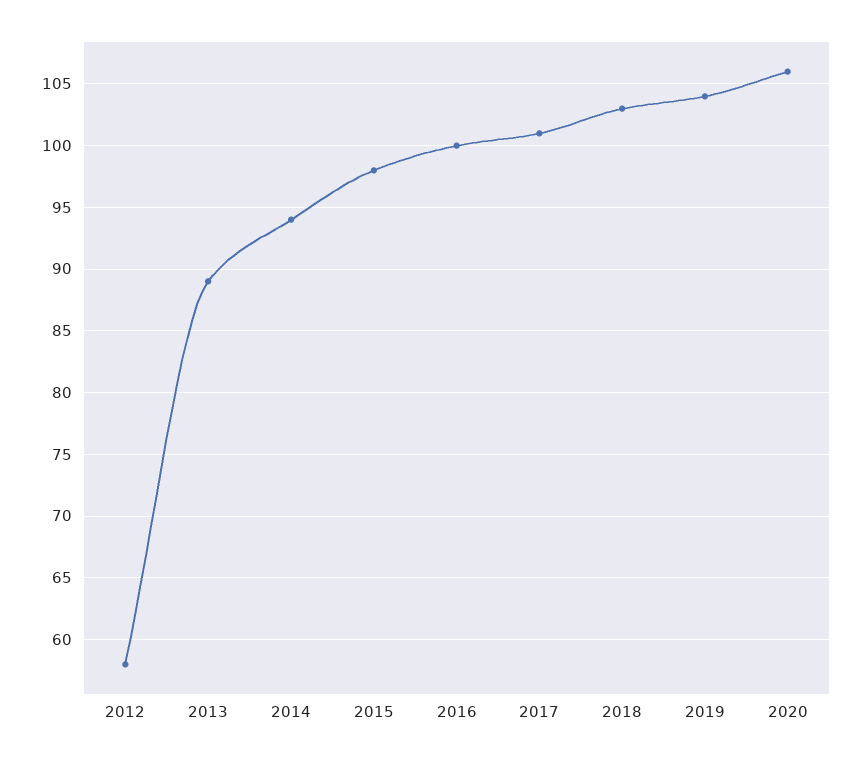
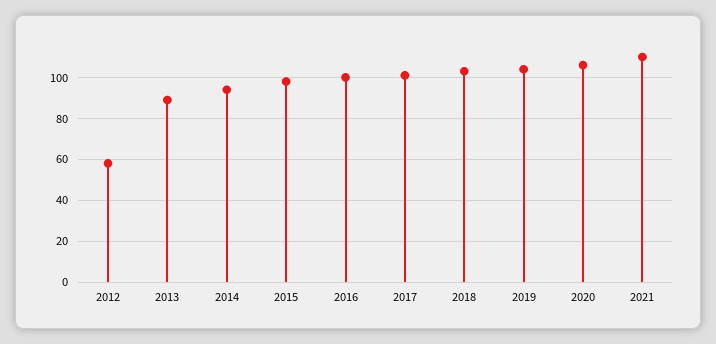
2021: none -> 110

